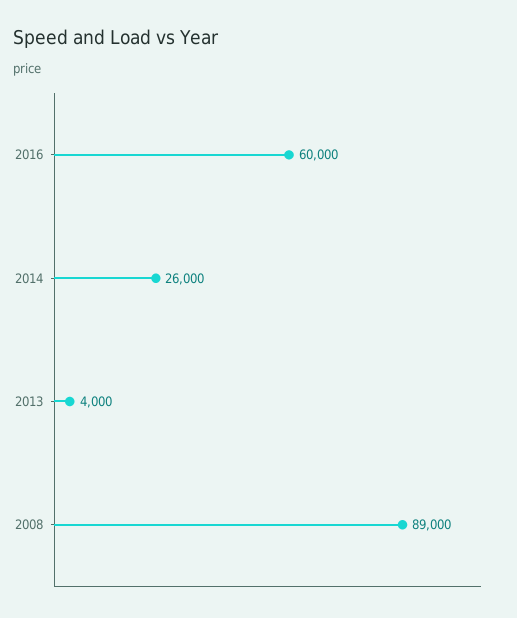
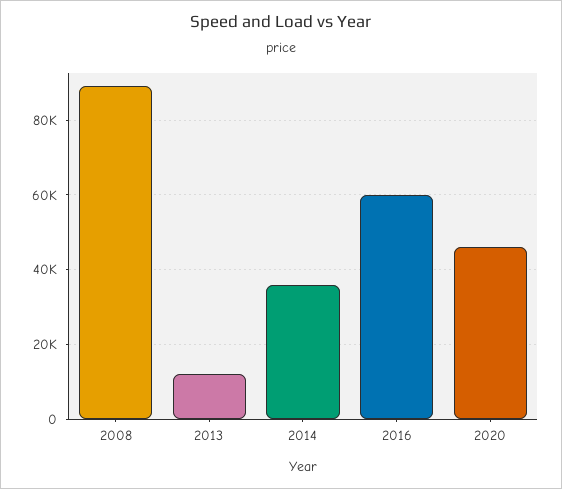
2014: 26000 -> 36000
2013: 4000 -> 12000
2020: none -> 46000

